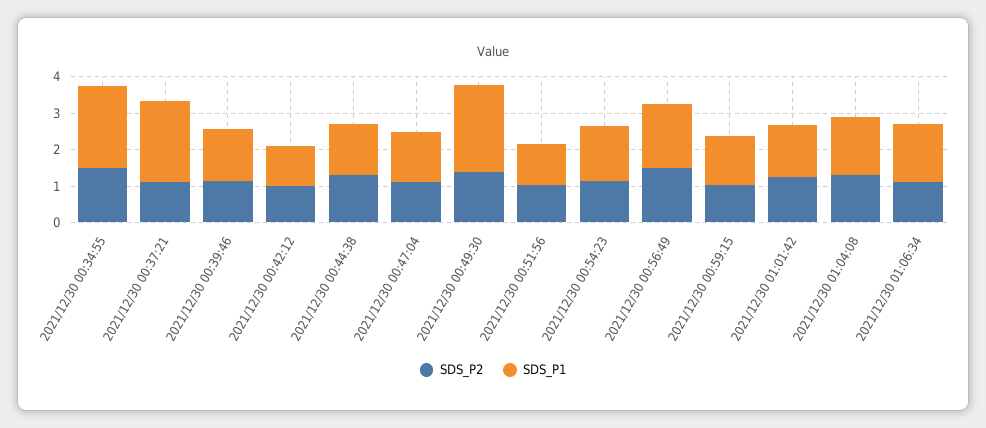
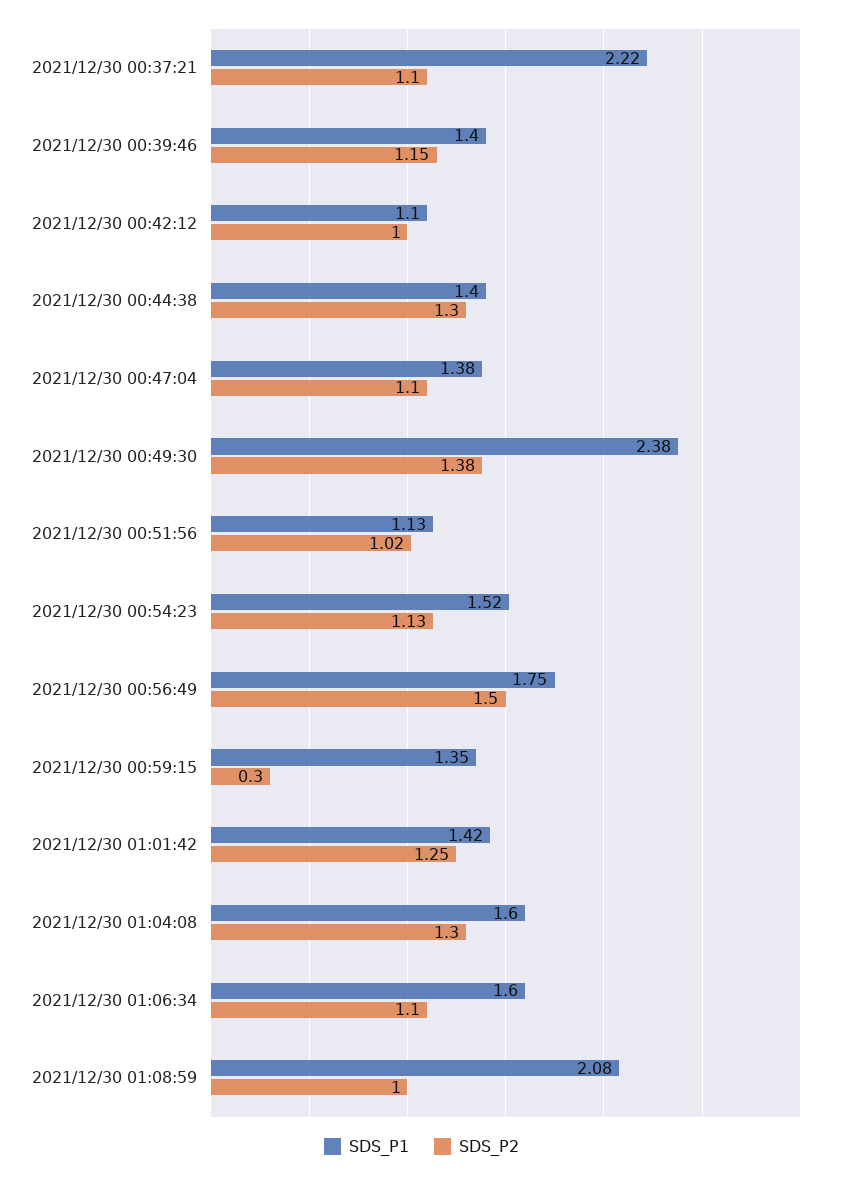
SDS_P2, 2021/12/30 00:34:55: 1.5 -> none
SDS_P1, 2021/12/30 00:34:55: 2.25 -> none
SDS_P2, 2021/12/30 00:59:15: 1 -> 0.3
SDS_P1, 2021/12/30 01:08:59: none -> 2.08
SDS_P2, 2021/12/30 01:08:59: none -> 1

